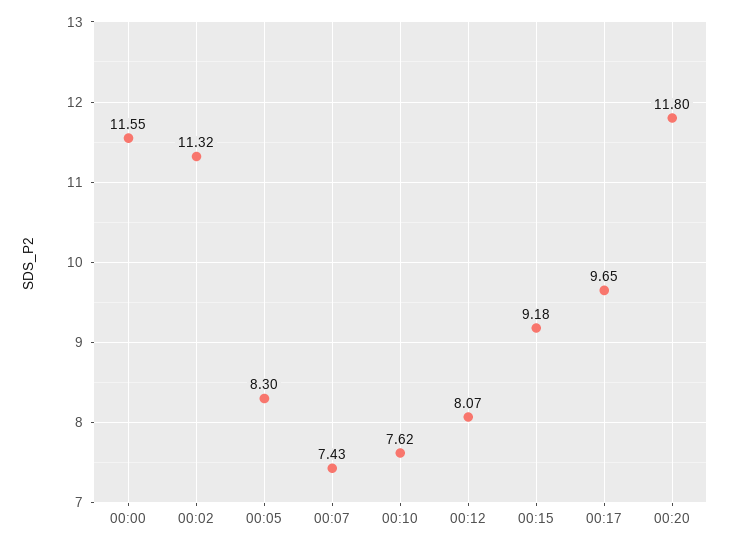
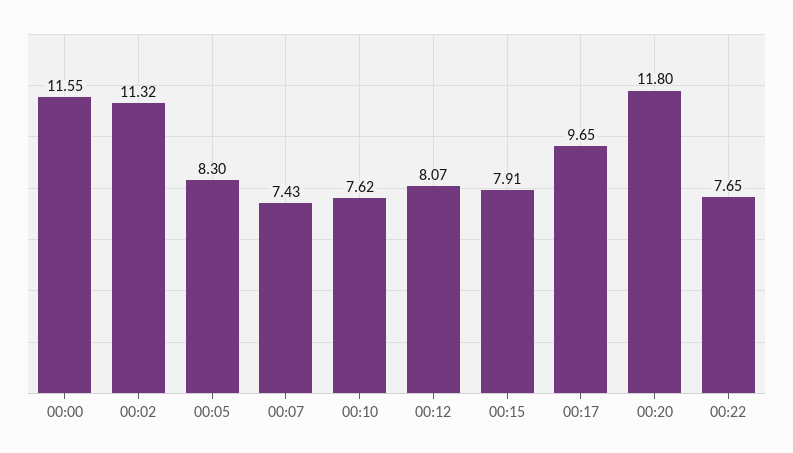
00:15: 9.18 -> 7.91
00:22: none -> 7.65

